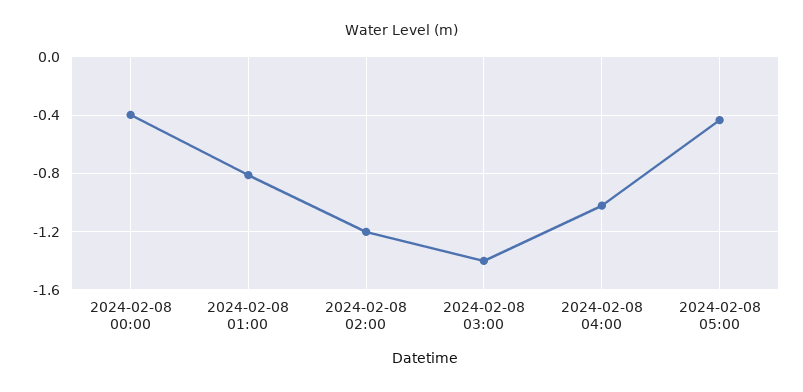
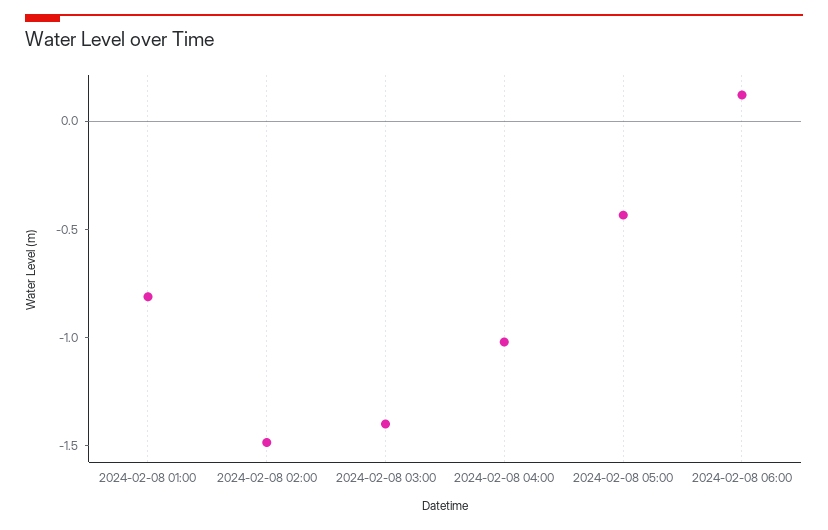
2024-02-08 00:00: -0.4 -> none
2024-02-08 02:00: -1.2 -> -1.5
2024-02-08 06:00: none -> 0.1

